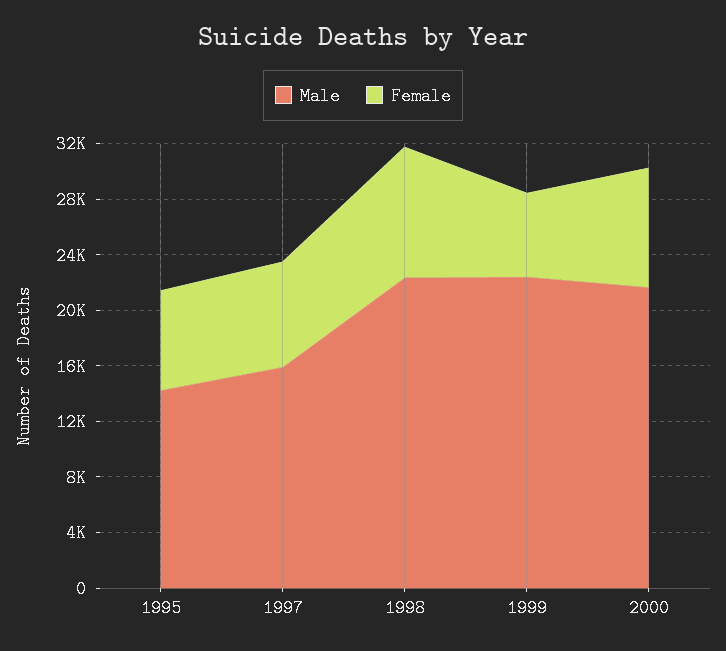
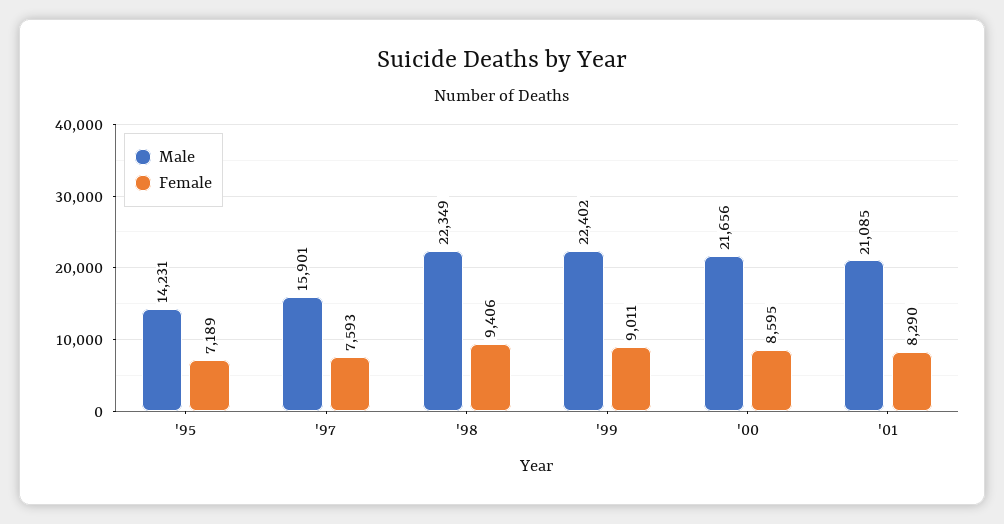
Female, 1999: 6000 -> 9011
Male, '01: none -> 21085
Female, '01: none -> 8290

